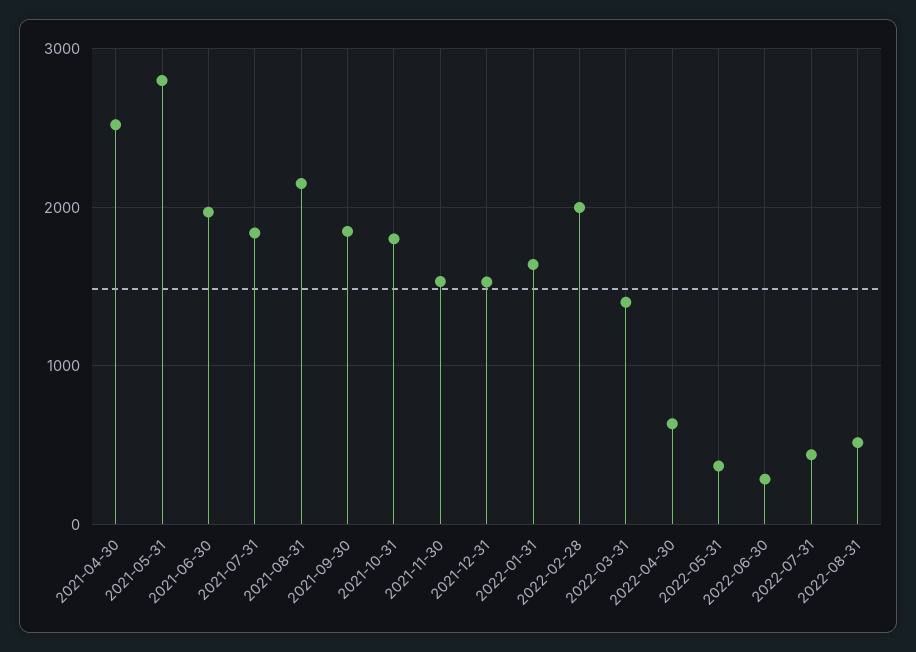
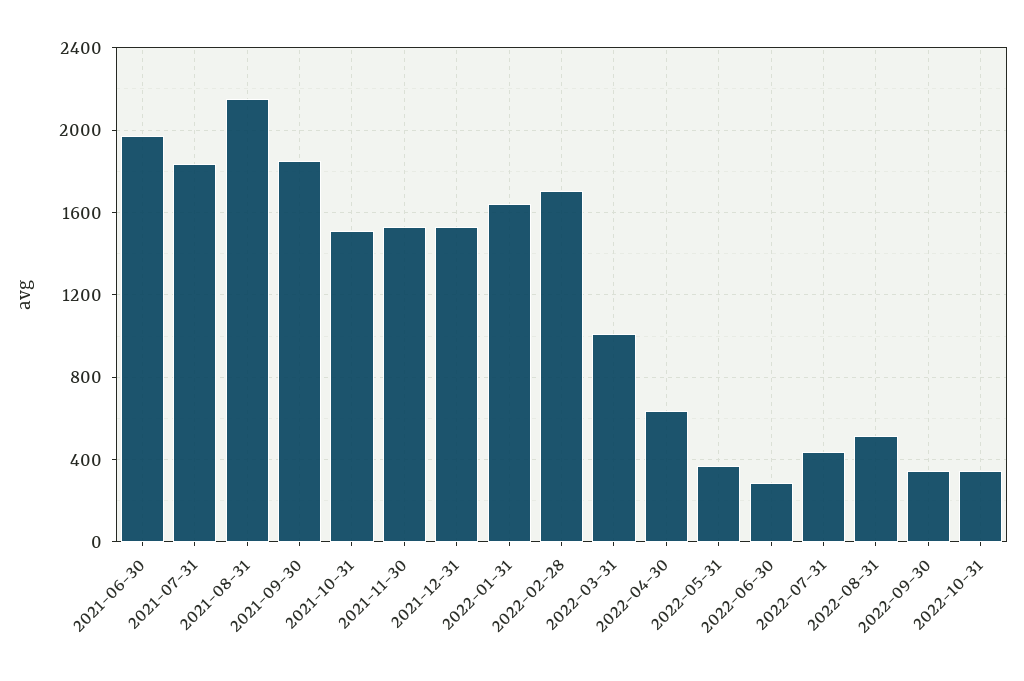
2021-04-30: 2500 -> none
2021-05-31: 2800 -> none
2021-10-31: 1800 -> 1500
2022-02-28: 2000 -> 1700
2022-03-31: 1400 -> 1000
2022-09-30: none -> 350
2022-10-31: none -> 350

